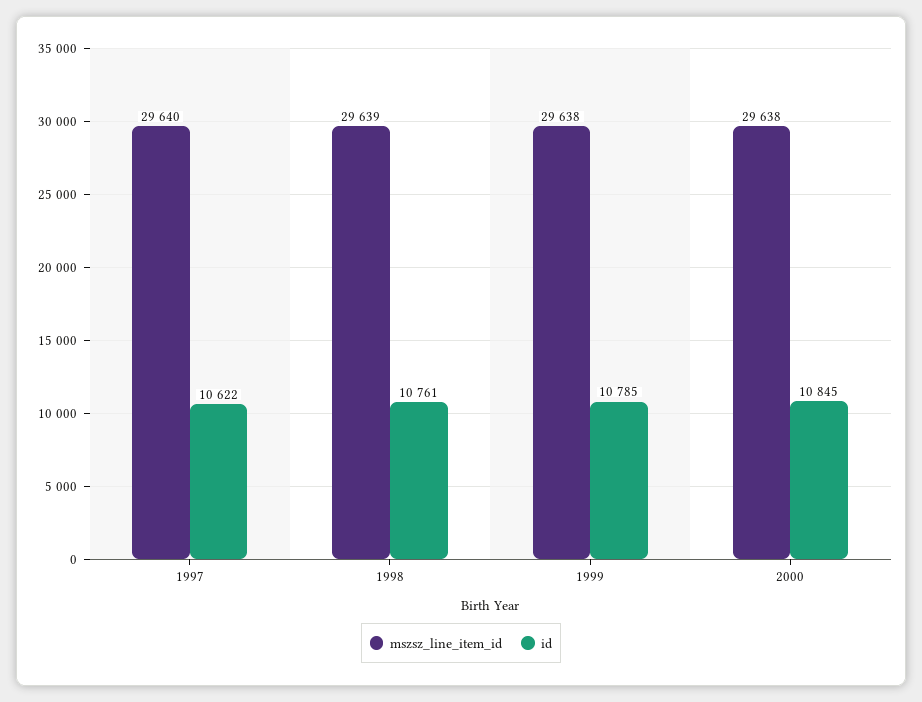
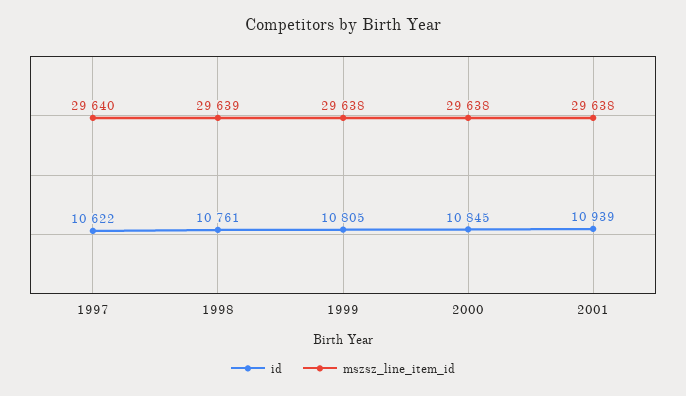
id, 1999: 10785 -> 10805
id, 2001: none -> 10939
mszsz_line_item_id, 2001: none -> 29638

